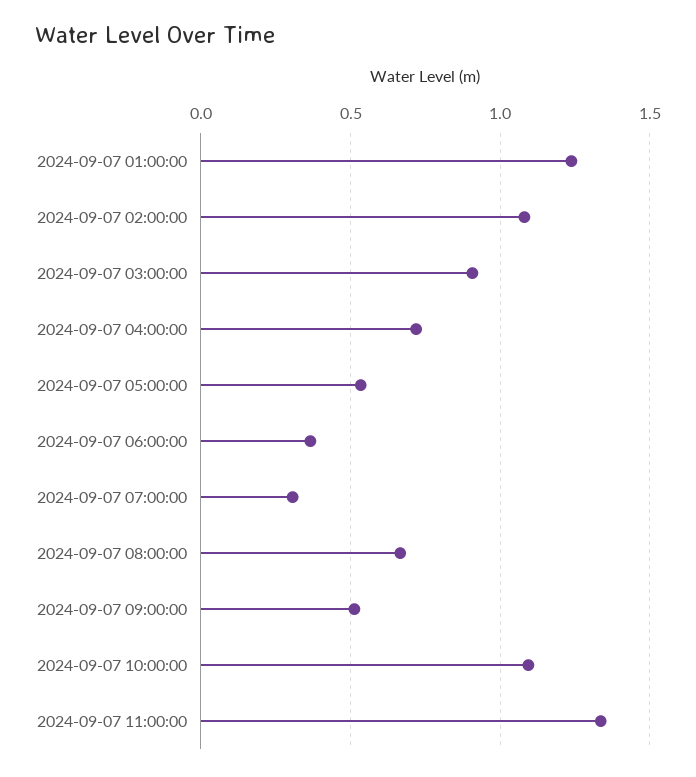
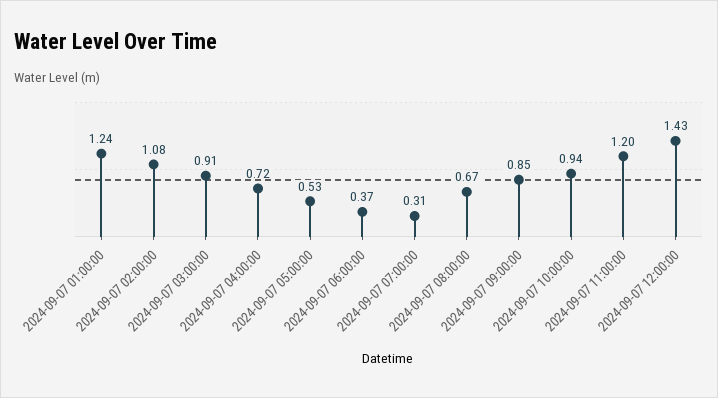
2024-09-07 09:00:00: 0.5 -> 0.85
2024-09-07 10:00:00: 1.1 -> 0.94
2024-09-07 11:00:00: 1.35 -> 1.2
2024-09-07 12:00:00: none -> 1.43

